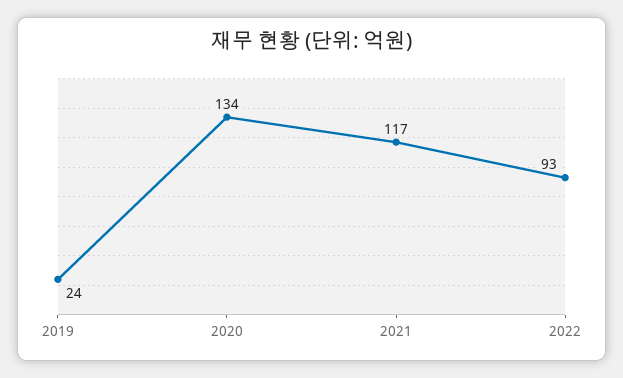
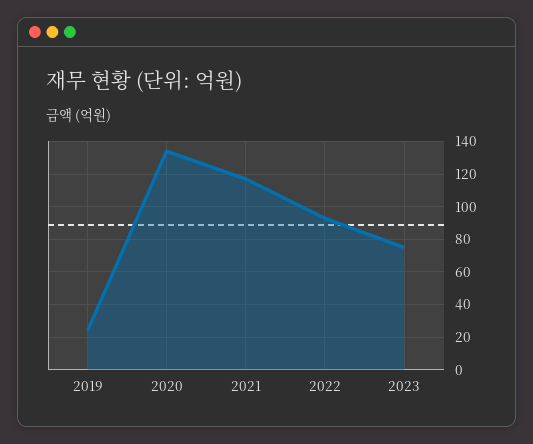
2023: none -> 75

